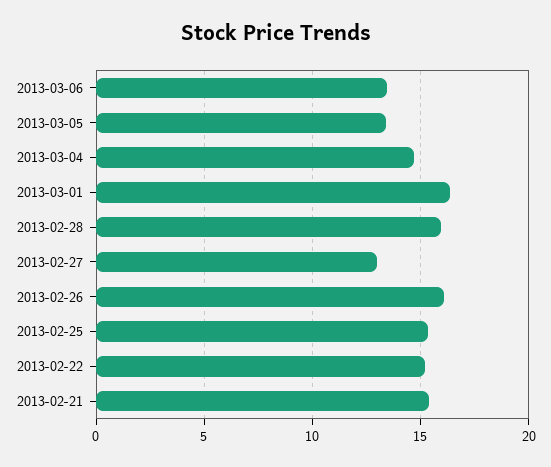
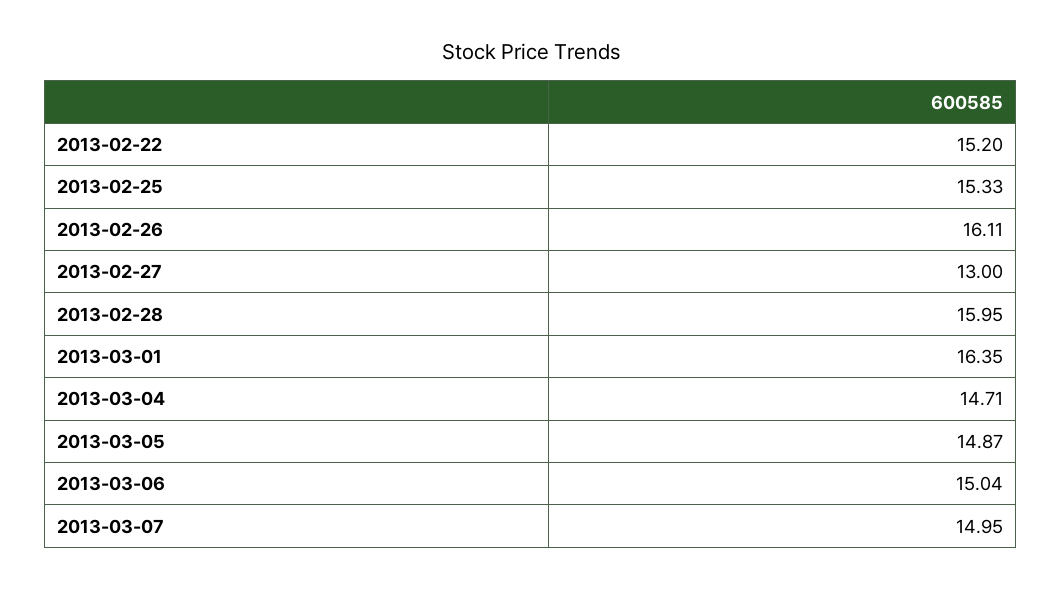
2013-03-06: 13.5 -> 15.04
2013-03-05: 13.5 -> 14.87
2013-02-21: 15.5 -> none
2013-03-07: none -> 14.95

